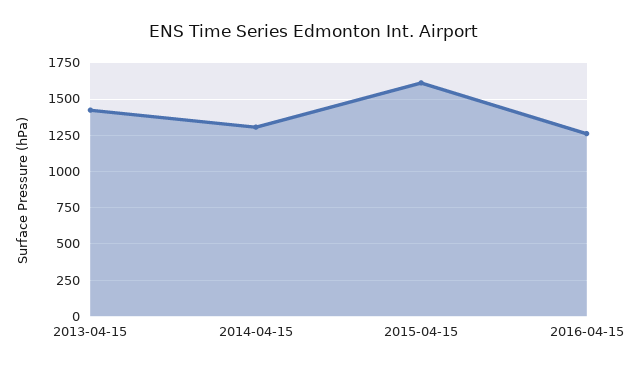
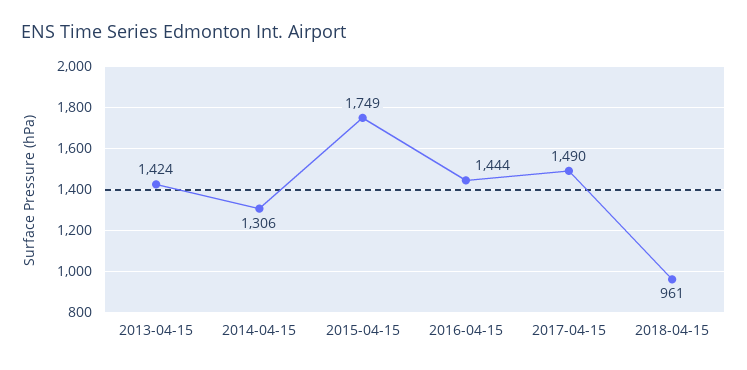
2015-04-15: 1600 -> 1749
2016-04-15: 1250 -> 1444
2017-04-15: none -> 1490
2018-04-15: none -> 961

